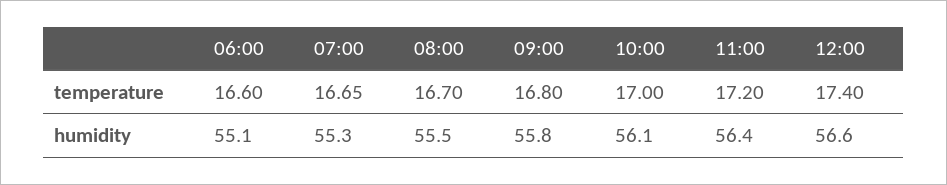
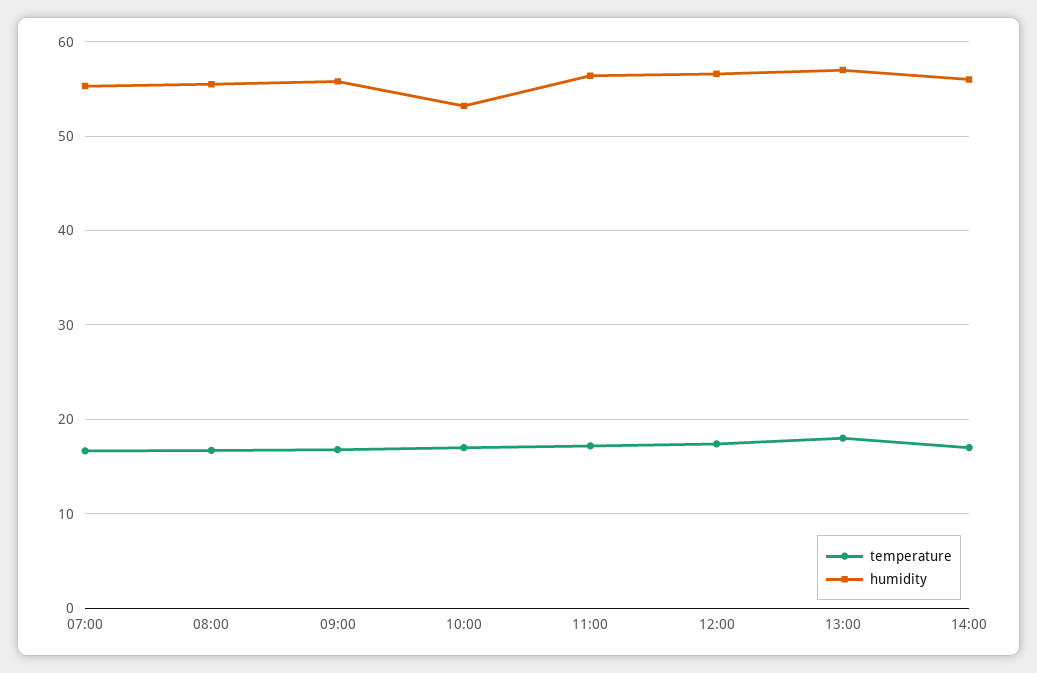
temperature, 06:00: 16.6 -> none
humidity, 06:00: 55.1 -> none
humidity, 10:00: 56.1 -> 53
temperature, 13:00: none -> 18
humidity, 13:00: none -> 57
temperature, 14:00: none -> 17
humidity, 14:00: none -> 56

